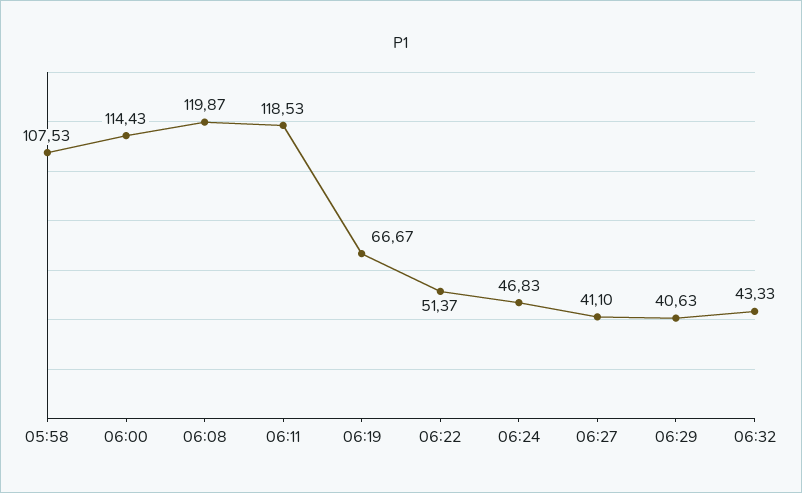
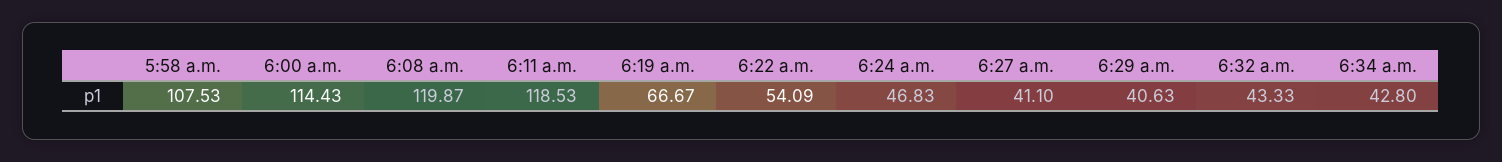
06:22: 51.37 -> 54.09
6:34 a.m.: none -> 42.8

